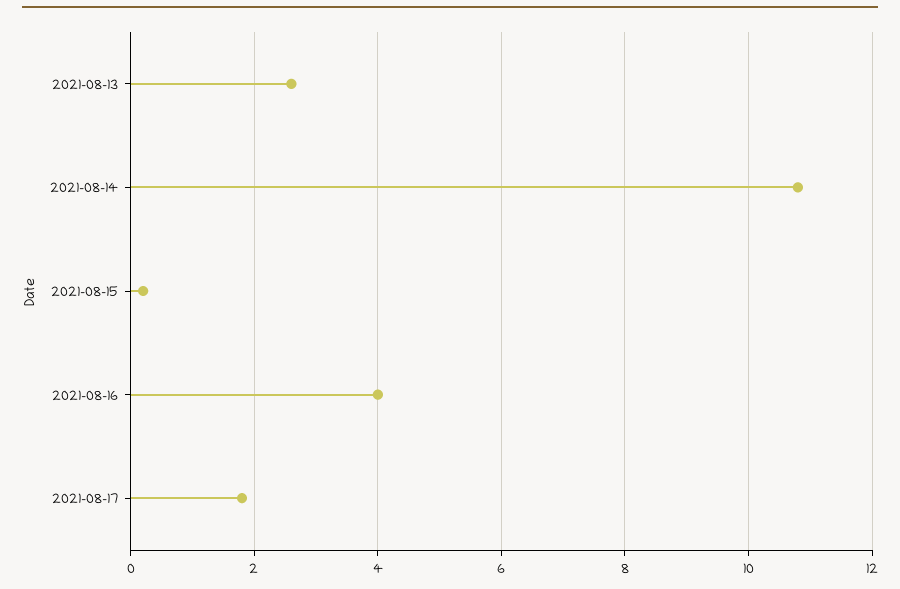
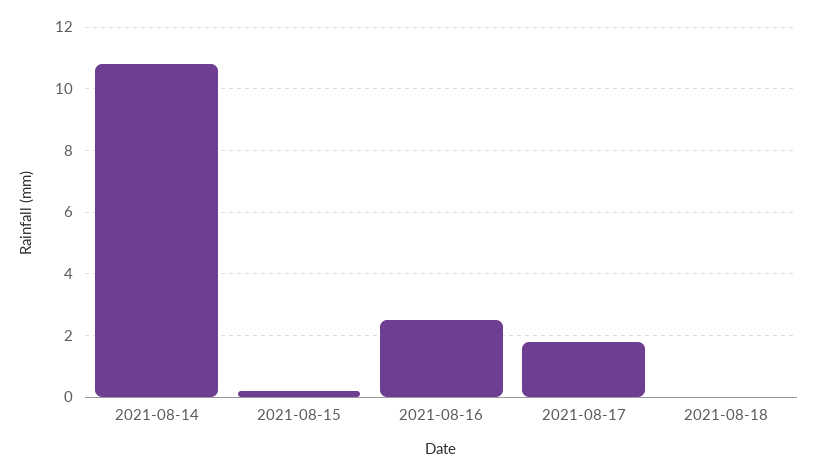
2021-08-13: 2.5 -> none
2021-08-16: 4 -> 2.5
2021-08-18: none -> 0

